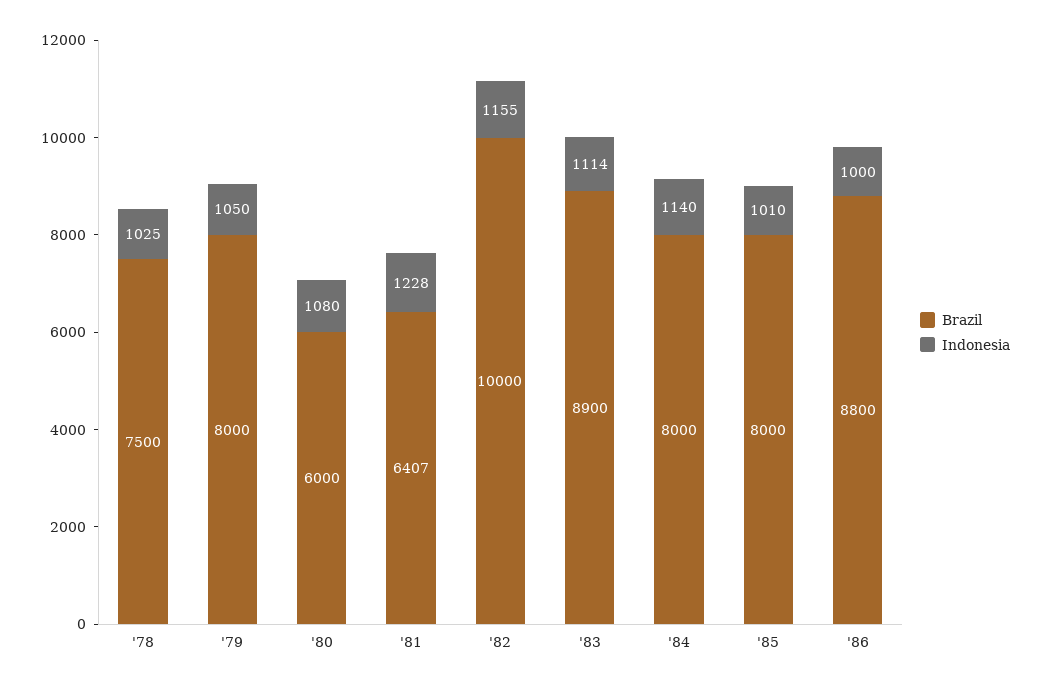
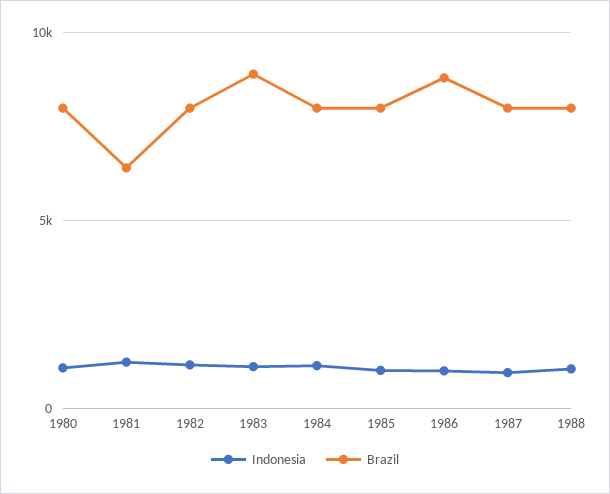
Brazil, '78: 7500 -> none
Indonesia, '78: 1025 -> none
Brazil, '79: 8000 -> none
Indonesia, '79: 1050 -> none
Brazil, '80: 6000 -> 8000
Brazil, '82: 10000 -> 8000
Indonesia, 1987: none -> 1000
Brazil, 1987: none -> 8000
Indonesia, 1988: none -> 1000
Brazil, 1988: none -> 8000

